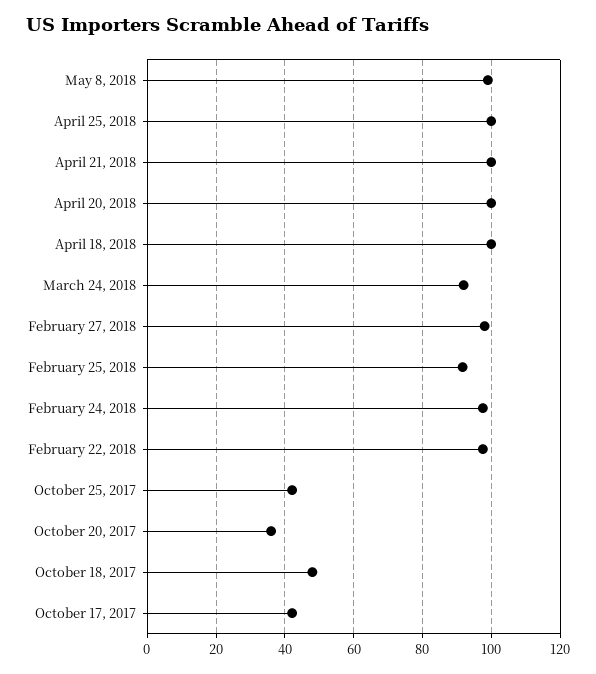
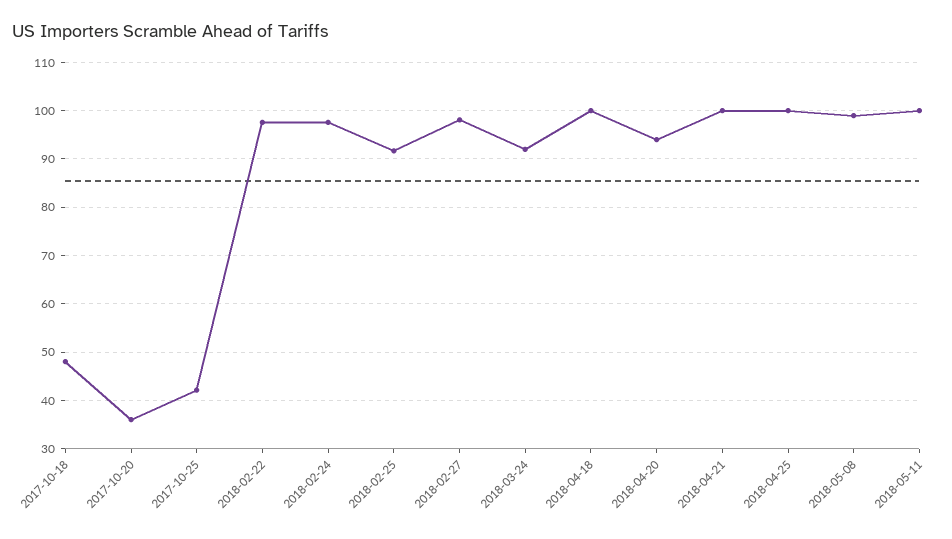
April 20, 2018: 100 -> 94
October 17, 2017: 42 -> none
2018-05-11: none -> 100

